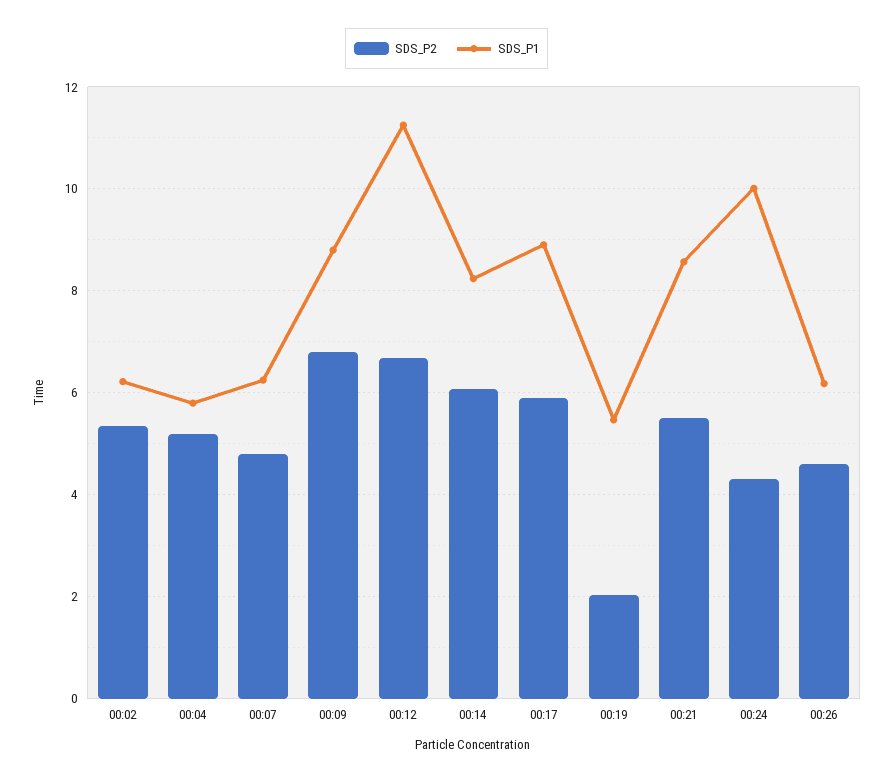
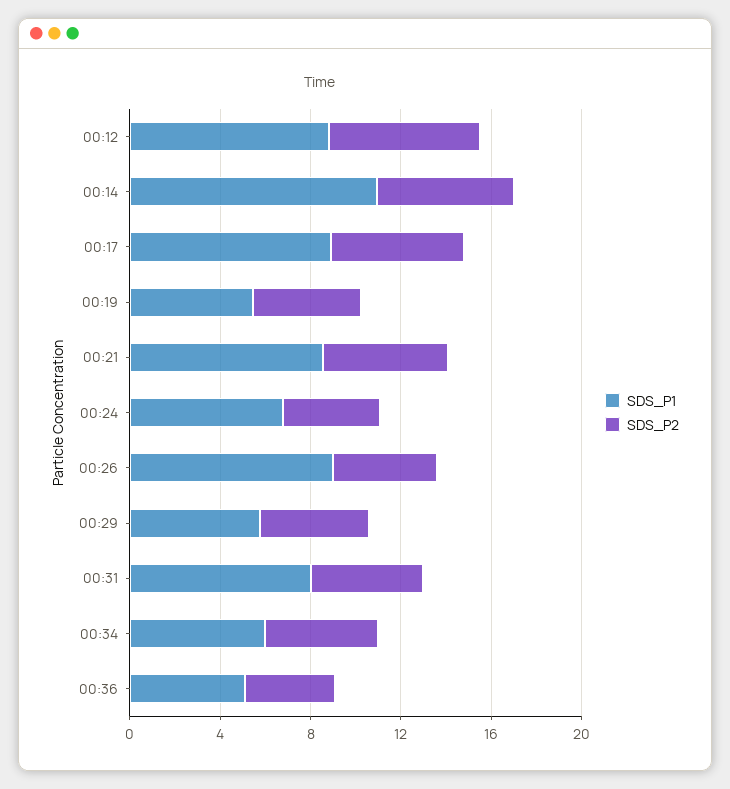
SDS_P2, 00:02: 5.4 -> none
SDS_P1, 00:02: 6.2 -> none
SDS_P2, 00:04: 5.2 -> none
SDS_P1, 00:04: 5.8 -> none
SDS_P2, 00:07: 4.8 -> none
SDS_P1, 00:07: 6.2 -> none
SDS_P2, 00:09: 6.8 -> none
SDS_P1, 00:09: 8.8 -> none
SDS_P1, 00:12: 11.2 -> 9
SDS_P1, 00:14: 8.2 -> 11
SDS_P2, 00:19: 2 -> 5
SDS_P1, 00:24: 10 -> 7
SDS_P1, 00:26: 6.2 -> 9
SDS_P1, 00:29: none -> 6
SDS_P2, 00:29: none -> 5
SDS_P1, 00:31: none -> 8
SDS_P2, 00:31: none -> 5
SDS_P1, 00:34: none -> 6
SDS_P2, 00:34: none -> 5
SDS_P1, 00:36: none -> 5
SDS_P2, 00:36: none -> 4

